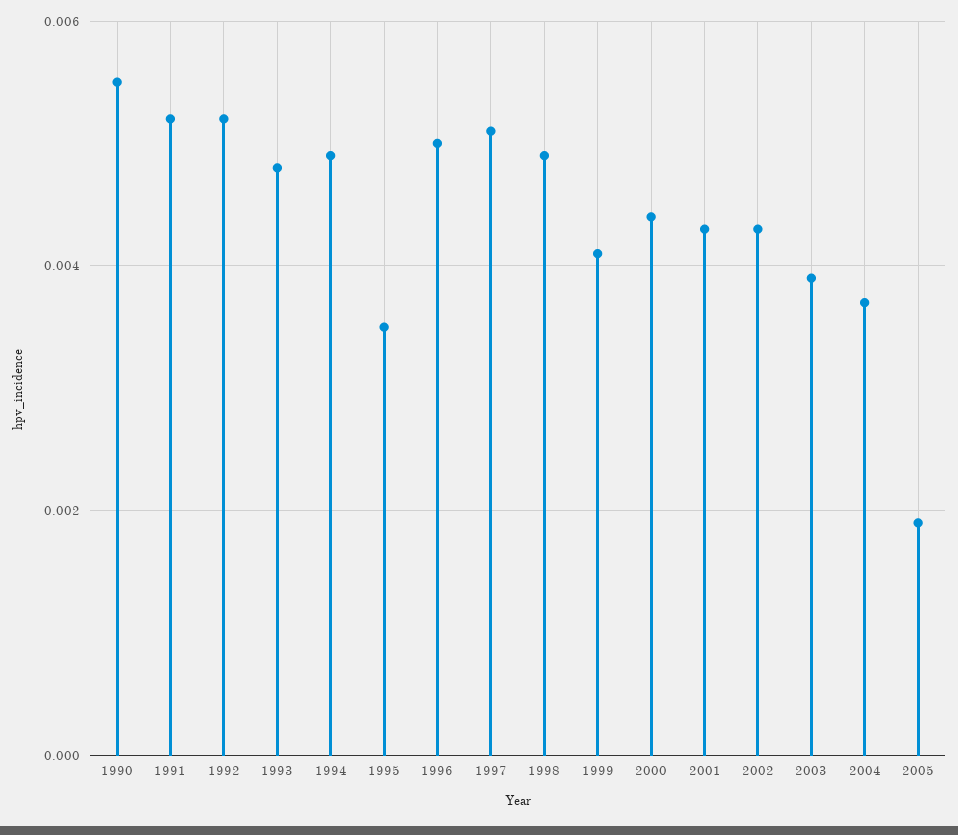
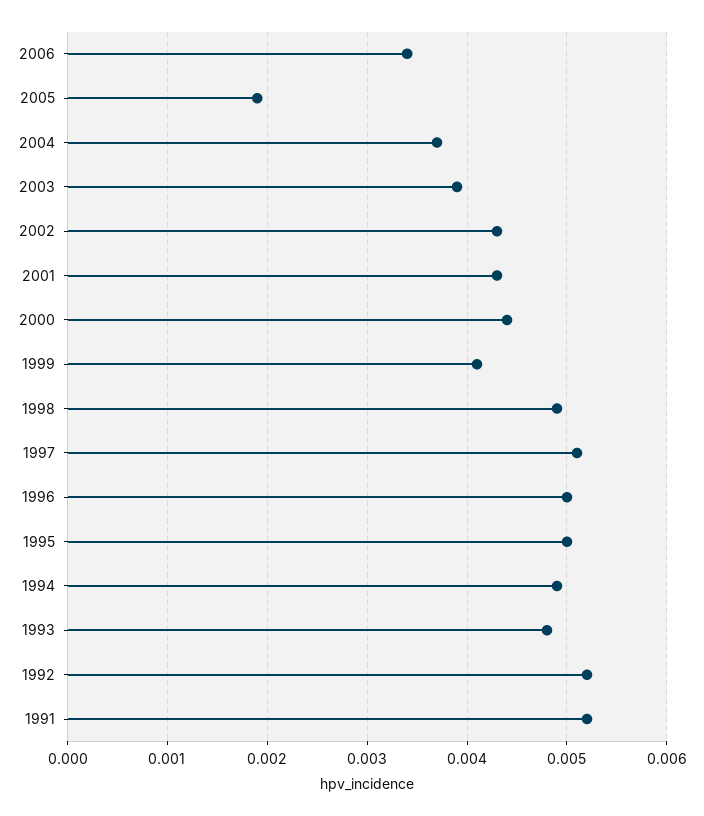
1990: 0.0055 -> none
1995: 0.0035 -> 0.005
2006: none -> 0.0034

